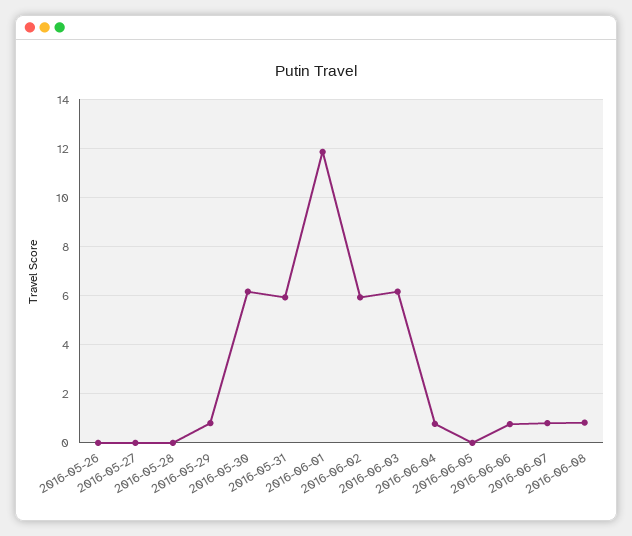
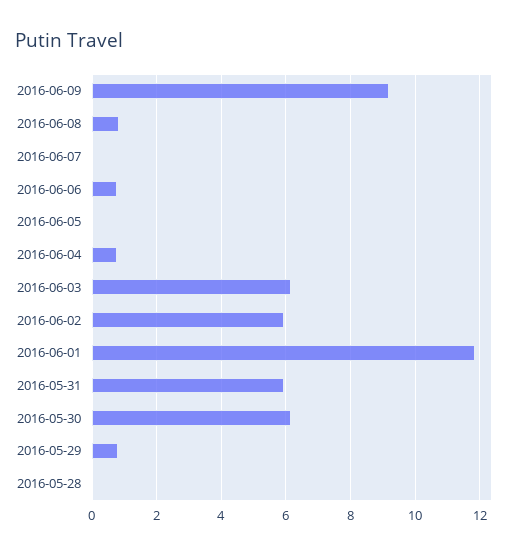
2016-05-26: 0 -> none
2016-05-27: 0 -> none
2016-06-07: 0.75 -> 0
2016-06-09: none -> 9.2

